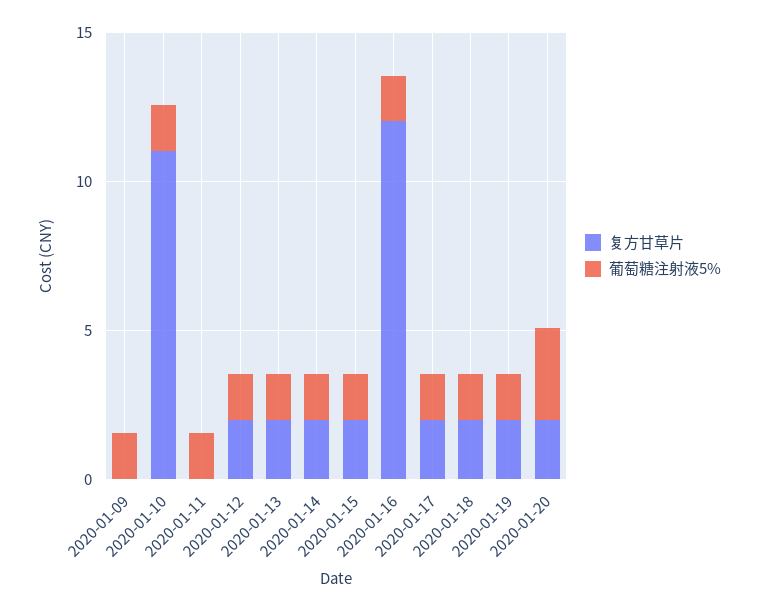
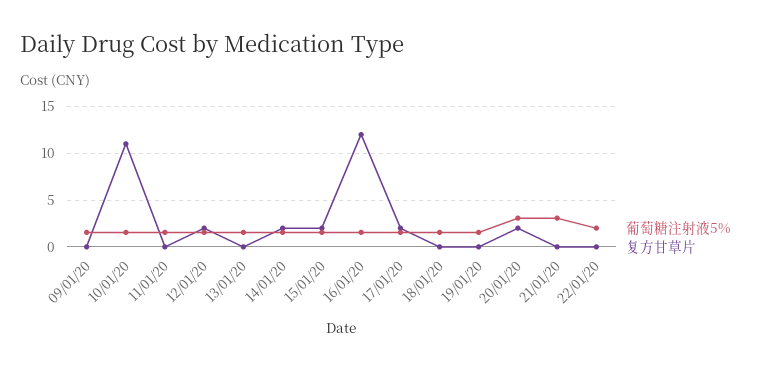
复方甘草片, 2020-01-13: 2 -> 0
复方甘草片, 2020-01-18: 2 -> 0
复方甘草片, 2020-01-19: 2 -> 0
葡萄糖注射液5%, 21/01/20: none -> 3
复方甘草片, 21/01/20: none -> 0
葡萄糖注射液5%, 22/01/20: none -> 2
复方甘草片, 22/01/20: none -> 0

